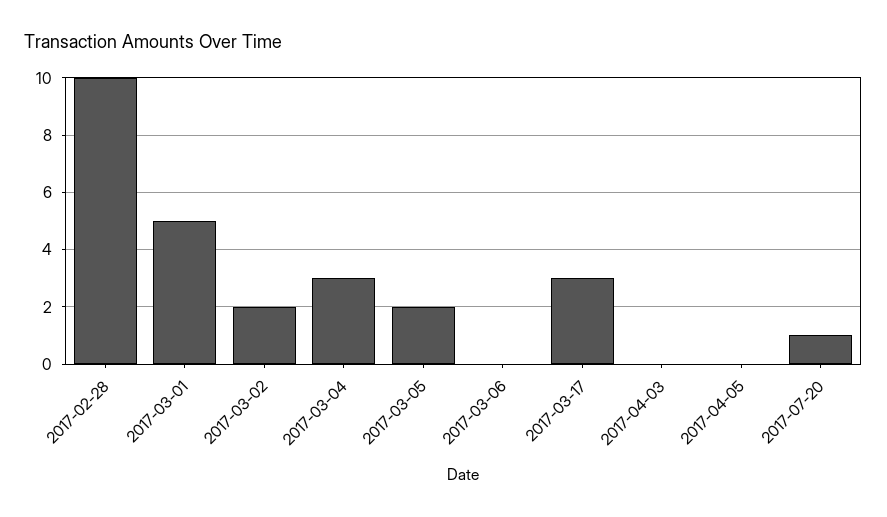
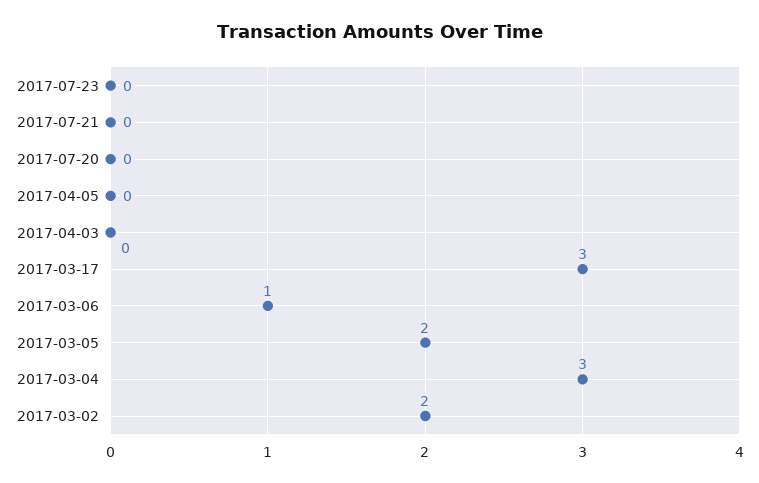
2017-02-28: 10 -> none
2017-03-01: 5 -> none
2017-03-06: 0 -> 1
2017-07-20: 1 -> 0
2017-07-23: none -> 0
2017-07-21: none -> 0

